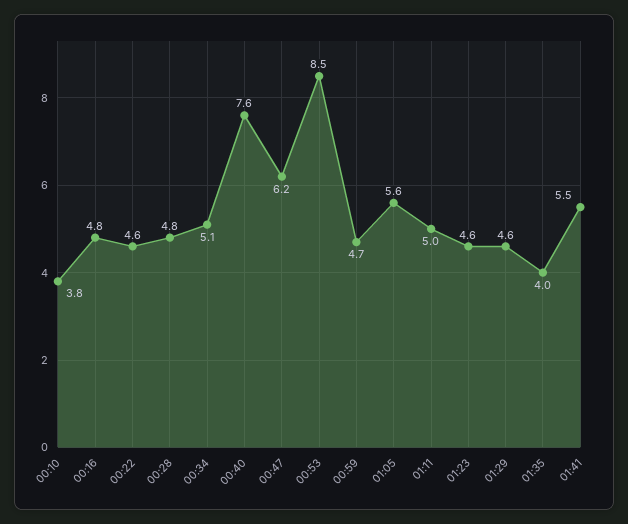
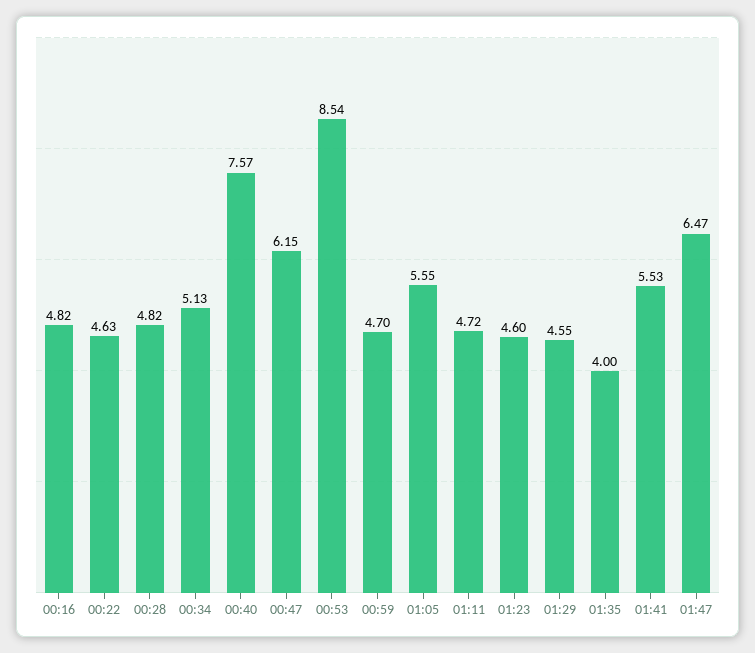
00:10: 3.8 -> none
01:11: 5 -> 4.72
01:47: none -> 6.47

